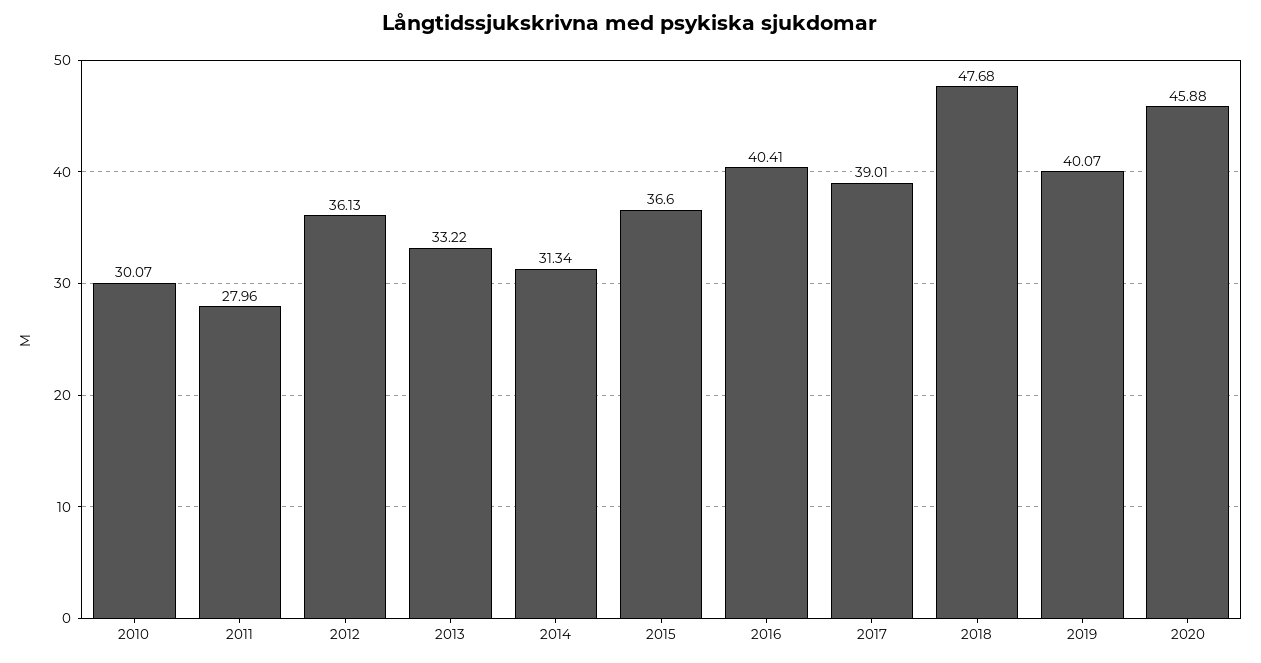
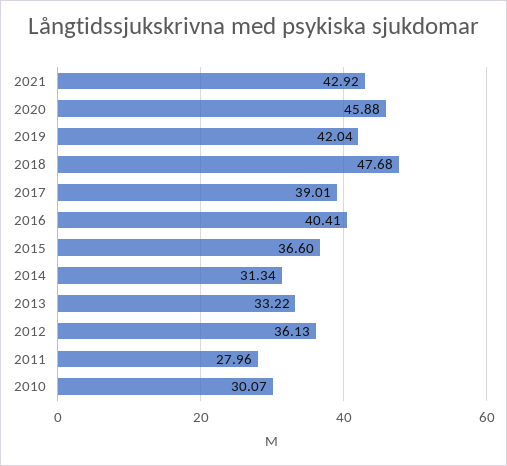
2019: 40.07 -> 42.04
2021: none -> 42.92

